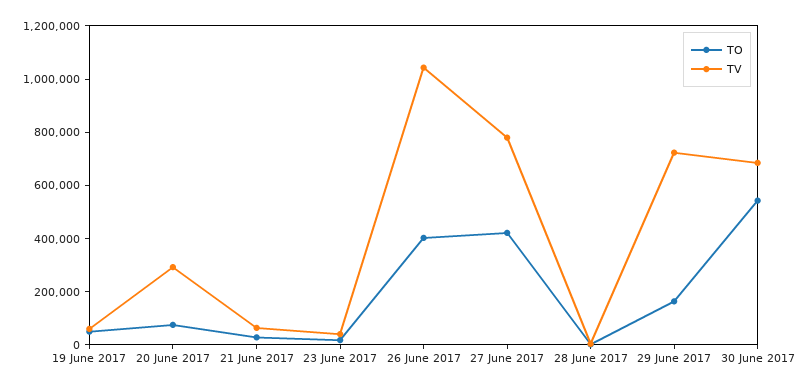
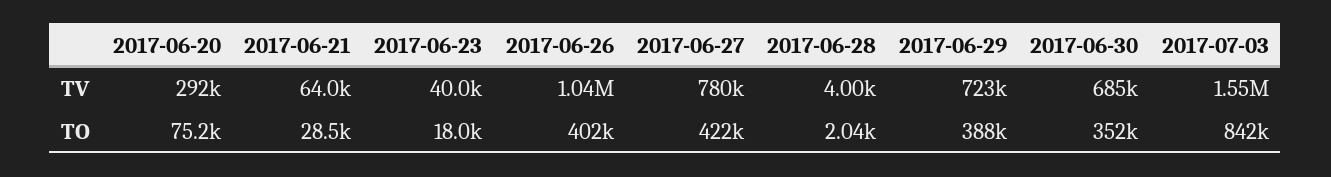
TO, 19 June 2017: 50000 -> none
TV, 19 June 2017: 50000 -> none
TO, 29 June 2017: 150000 -> 388000
TO, 30 June 2017: 550000 -> 352000
TV, 2017-07-03: none -> 1550000
TO, 2017-07-03: none -> 842000

